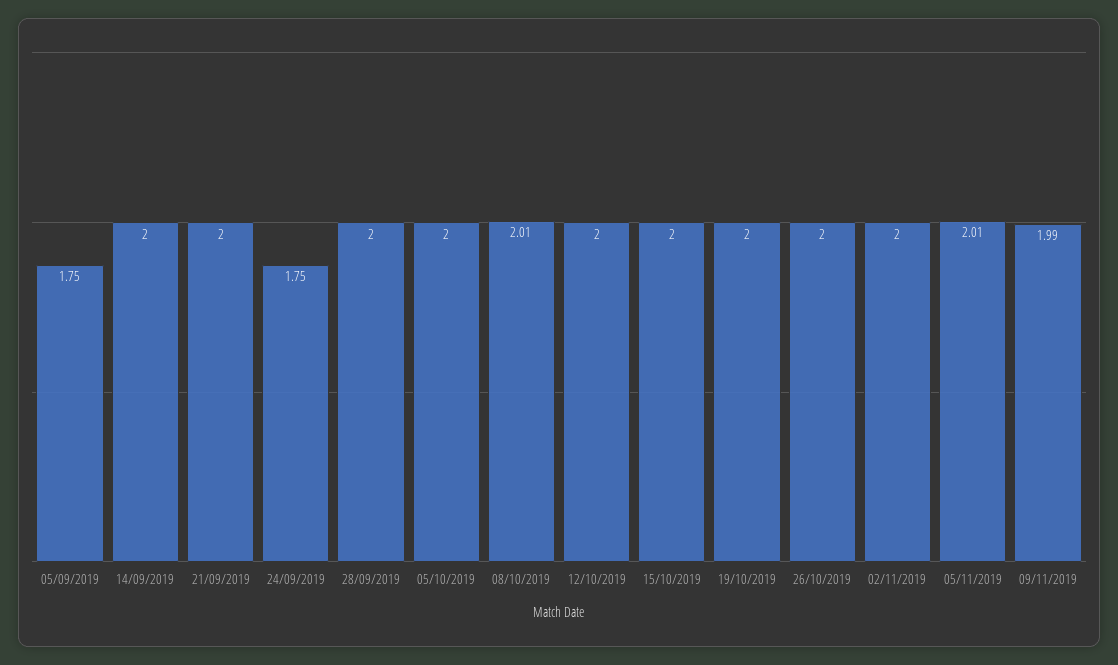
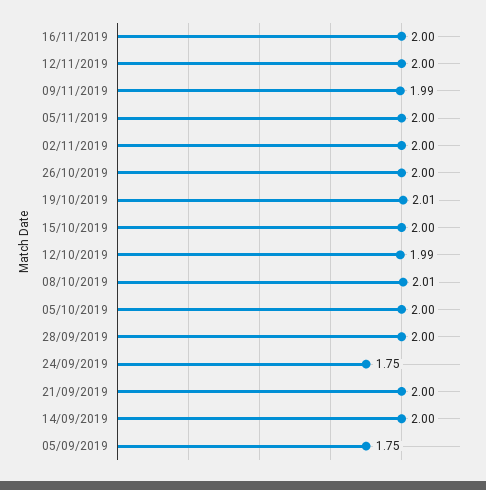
12/10/2019: 2 -> 1.99
19/10/2019: 2 -> 2.01
05/11/2019: 2.01 -> 2
16/11/2019: none -> 2
12/11/2019: none -> 2

